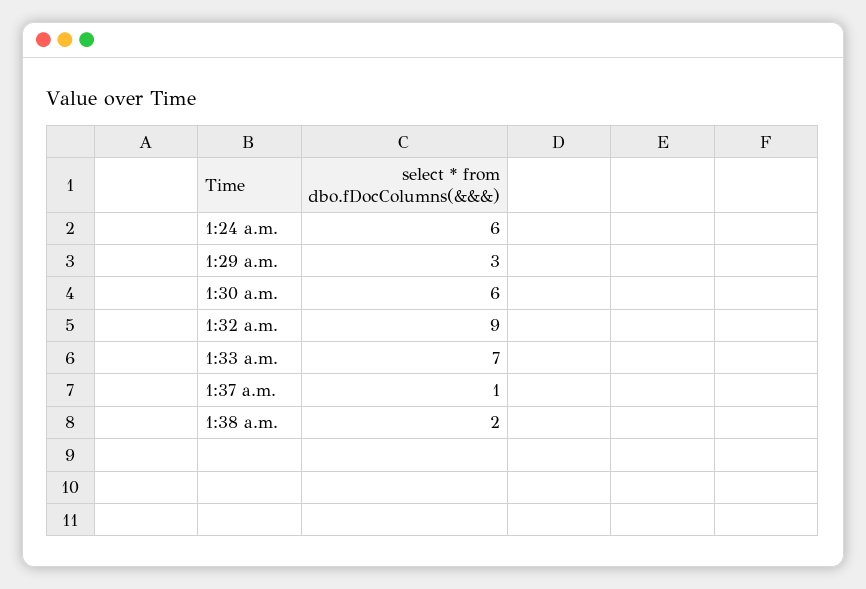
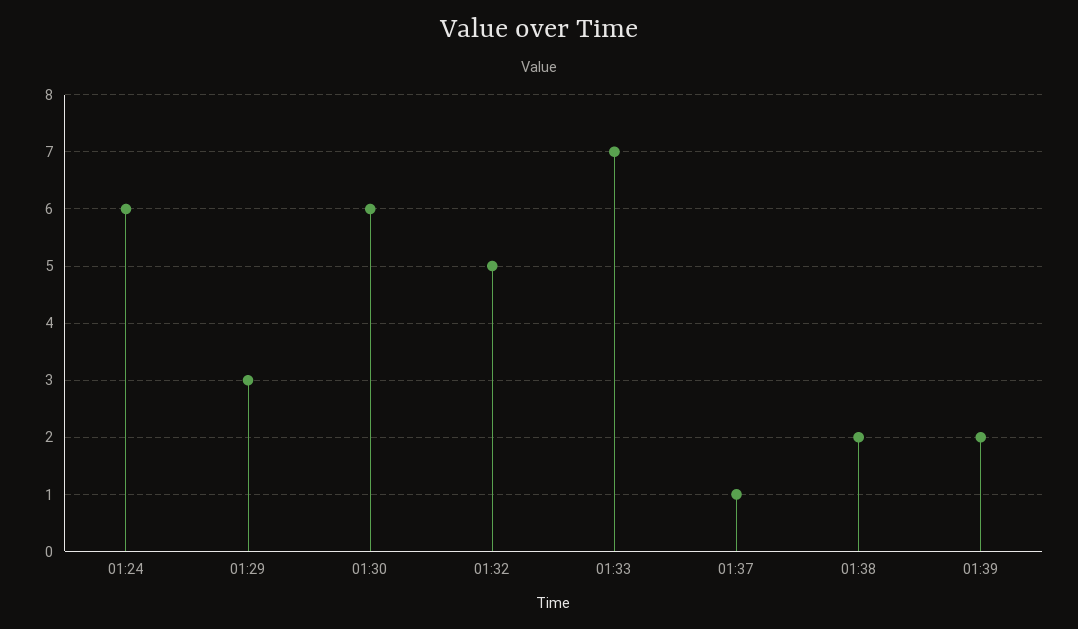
1:32 a.m.: 9 -> 5
01:39: none -> 2

